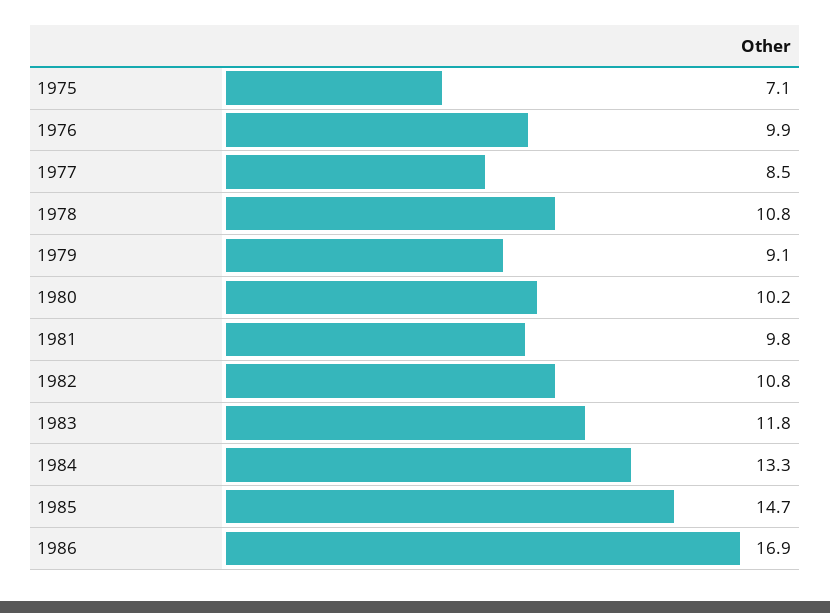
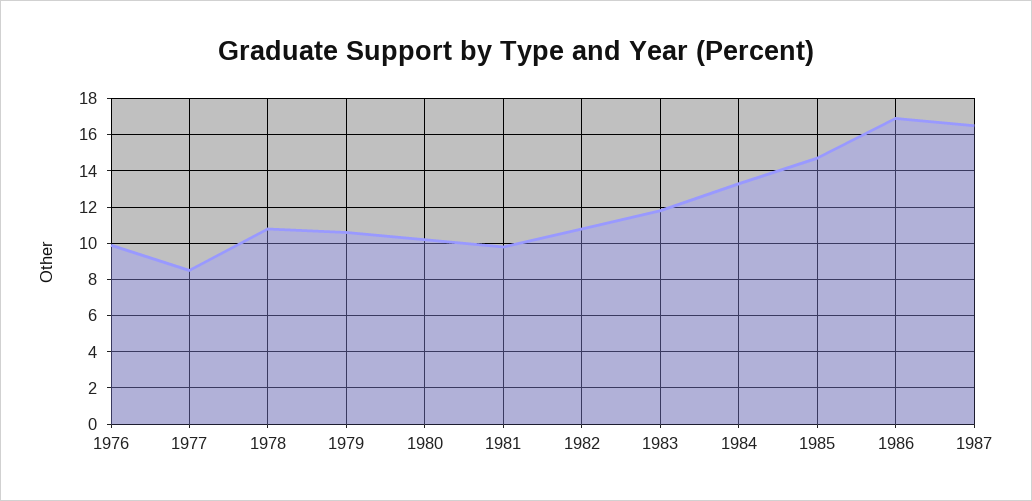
1975: 7.1 -> none
1979: 9.1 -> 10.5
1987: none -> 16.5

